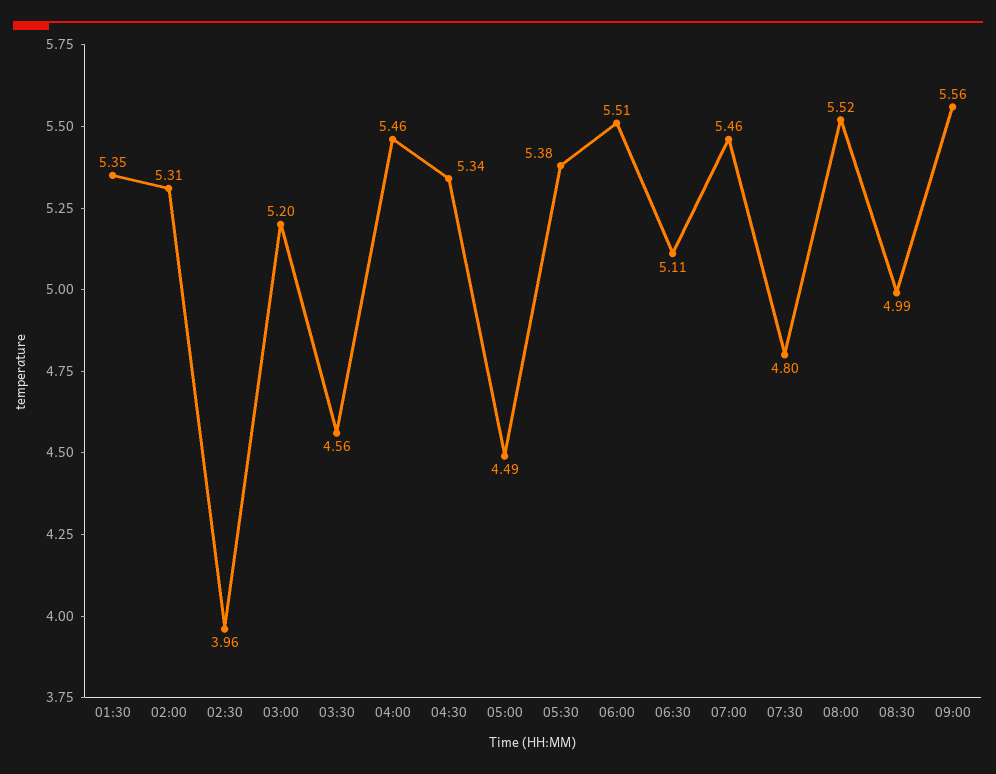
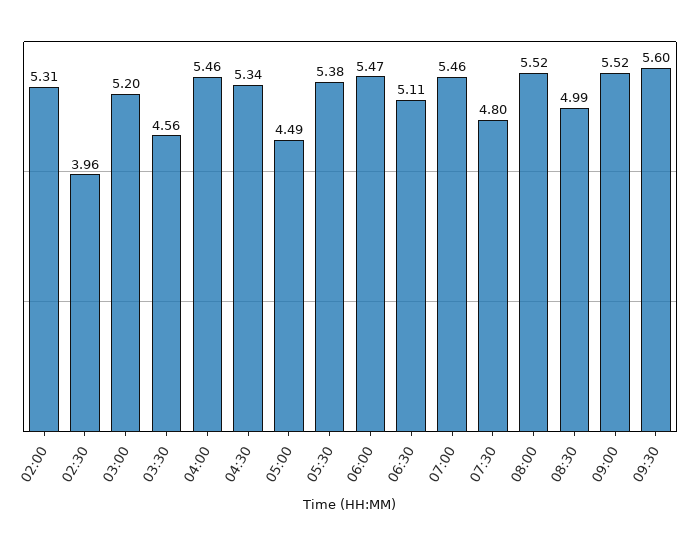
01:30: 5.35 -> none
06:00: 5.51 -> 5.47
09:00: 5.56 -> 5.52
09:30: none -> 5.6

